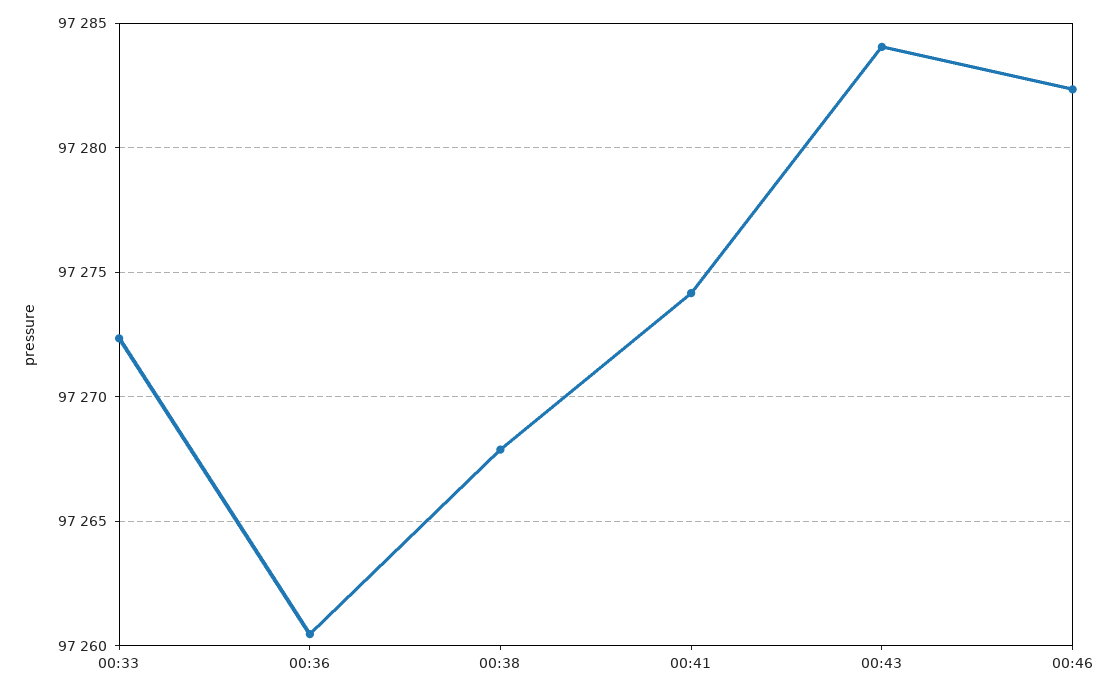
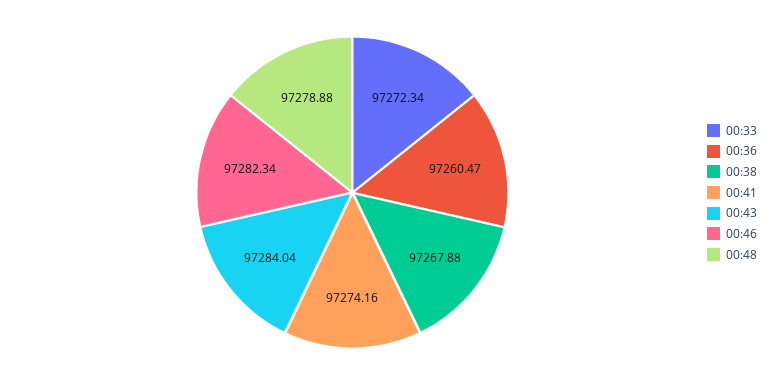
00:48: none -> 97278.88

